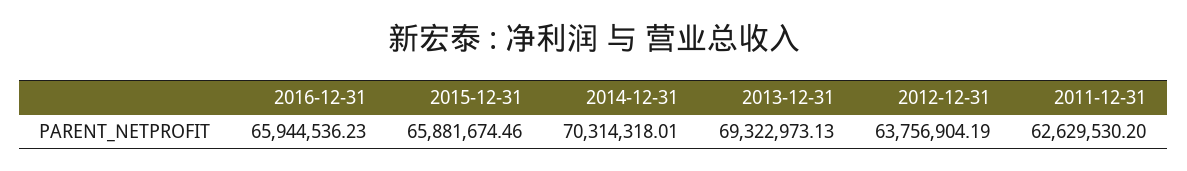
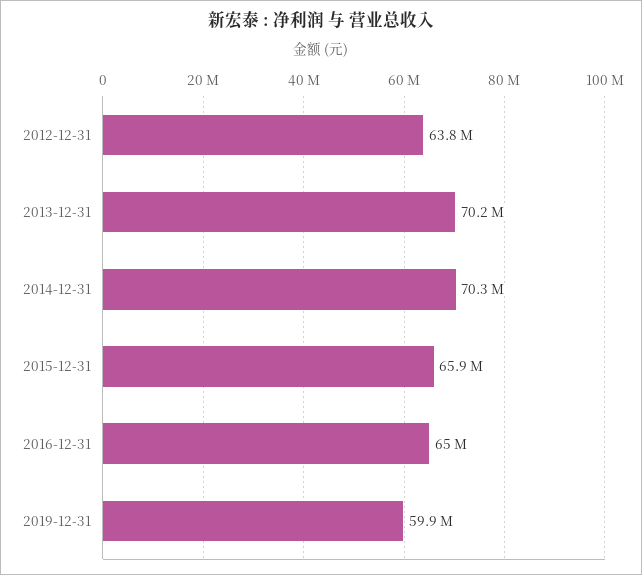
2016-12-31: 65944536.23 -> 65000000
2013-12-31: 69322973.13 -> 70200000
2011-12-31: 62629530.2 -> none
2019-12-31: none -> 59900000

